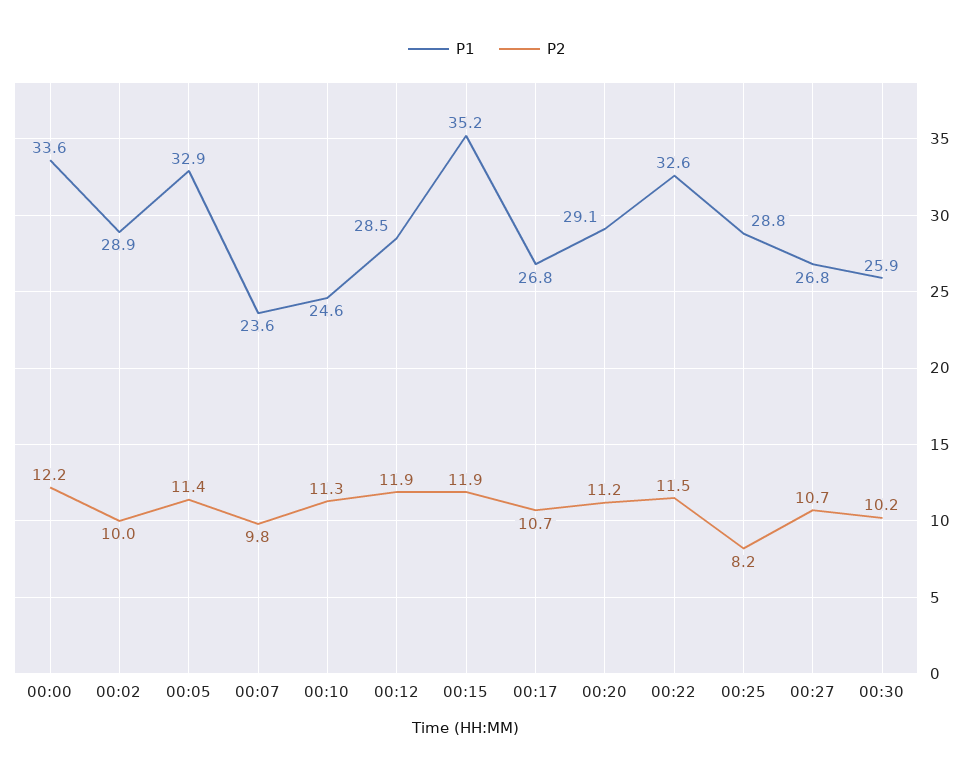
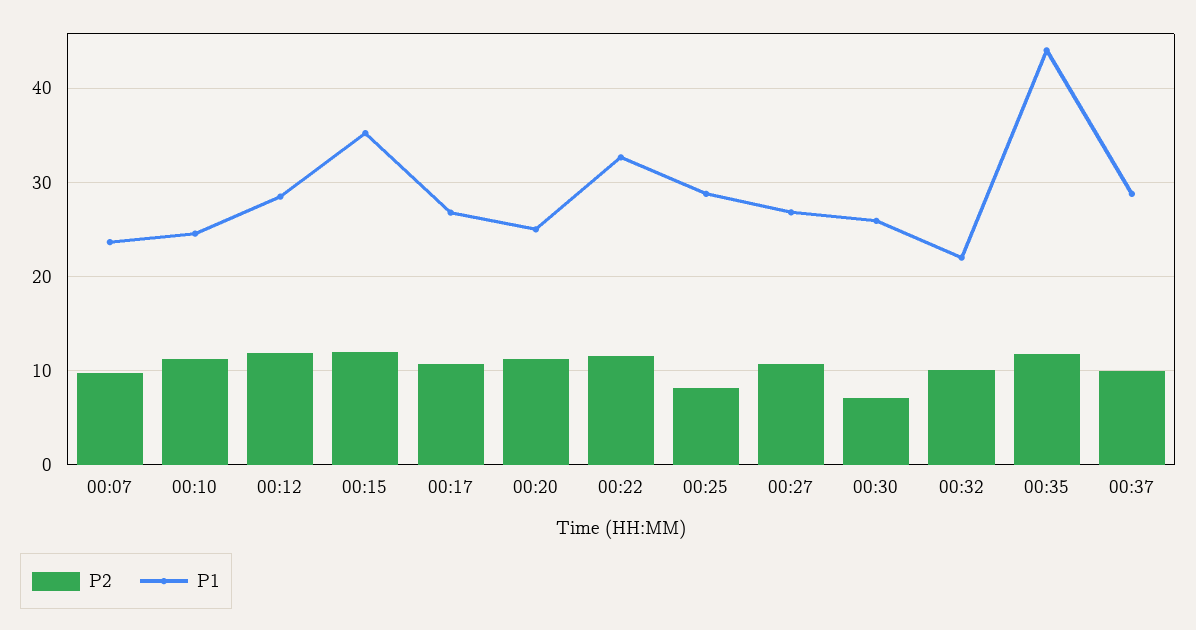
P1, 00:00: 33.6 -> none
P2, 00:00: 12.2 -> none
P1, 00:02: 28.9 -> none
P2, 00:02: 10 -> none
P1, 00:05: 32.9 -> none
P2, 00:05: 11.4 -> none
P1, 00:20: 29.1 -> 25
P2, 00:30: 10.2 -> 7
P2, 00:32: none -> 10
P1, 00:32: none -> 22
P2, 00:35: none -> 12
P1, 00:35: none -> 44
P2, 00:37: none -> 10
P1, 00:37: none -> 29

